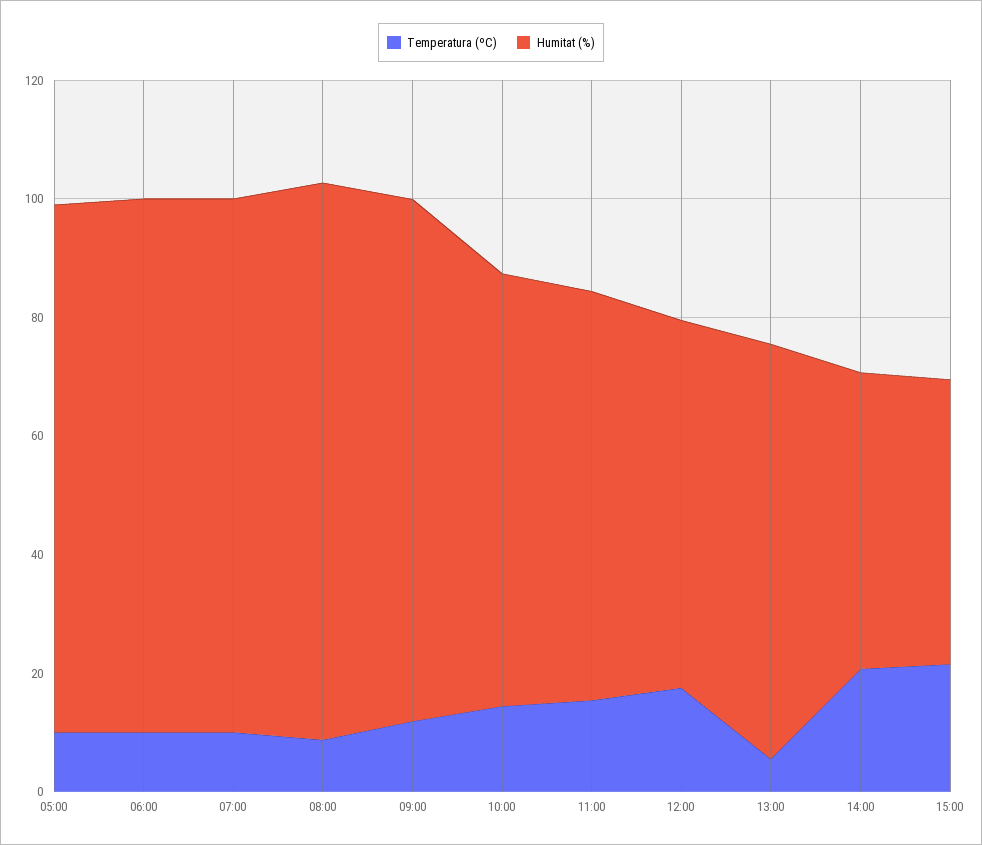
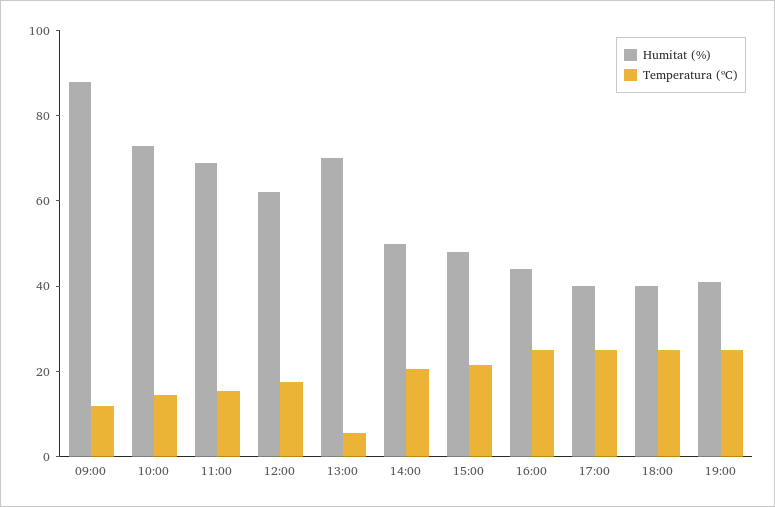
Temperatura (ºC), 05:00: 10 -> none
Humitat (%), 05:00: 90 -> none
Temperatura (ºC), 06:00: 10 -> none
Humitat (%), 06:00: 90 -> none
Temperatura (ºC), 07:00: 10 -> none
Humitat (%), 07:00: 90 -> none
Temperatura (ºC), 08:00: 10 -> none
Humitat (%), 08:00: 95 -> none
Humitat (%), 16:00: none -> 45
Temperatura (ºC), 16:00: none -> 25
Humitat (%), 17:00: none -> 40
Temperatura (ºC), 17:00: none -> 25
Humitat (%), 18:00: none -> 40
Temperatura (ºC), 18:00: none -> 25
Humitat (%), 19:00: none -> 40
Temperatura (ºC), 19:00: none -> 25

